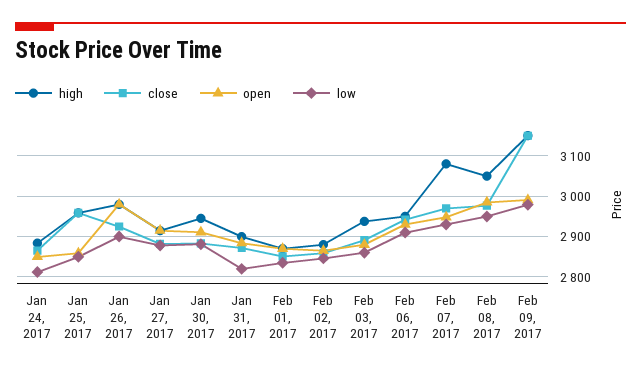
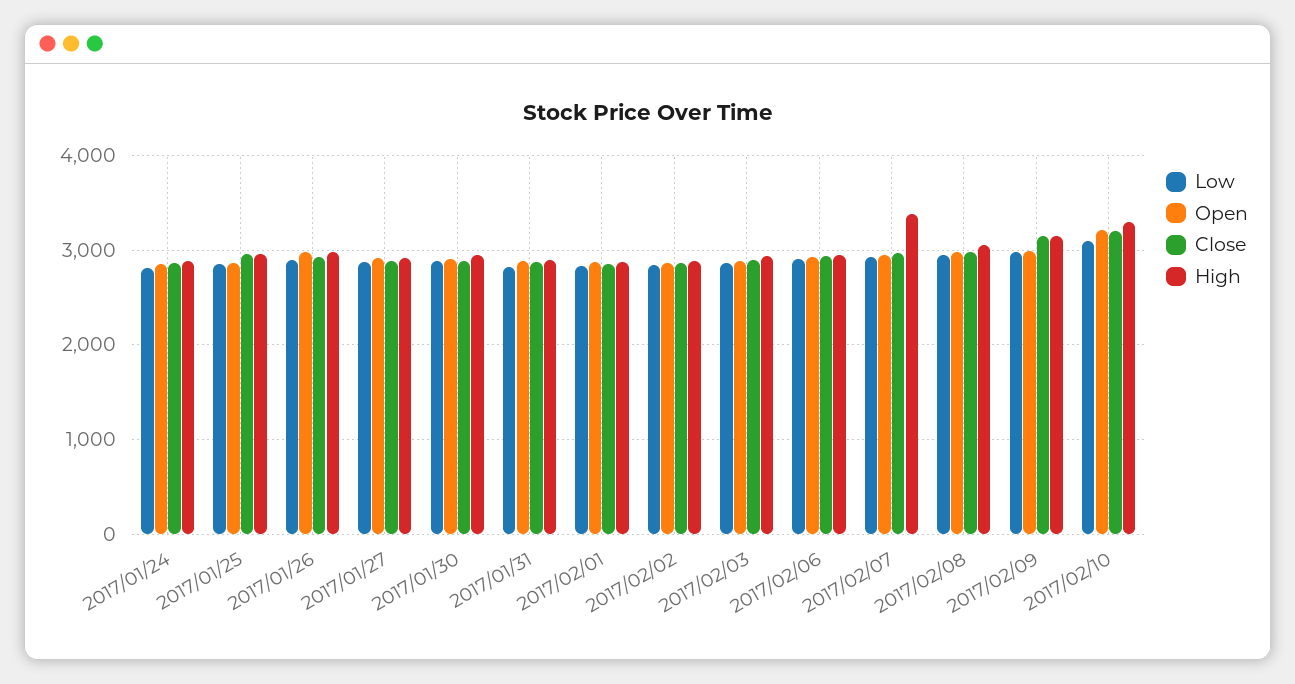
high, Feb 07, 2017: 3080 -> 3400
low, 2017/02/10: none -> 3100
open, 2017/02/10: none -> 3200
close, 2017/02/10: none -> 3200
high, 2017/02/10: none -> 3300

